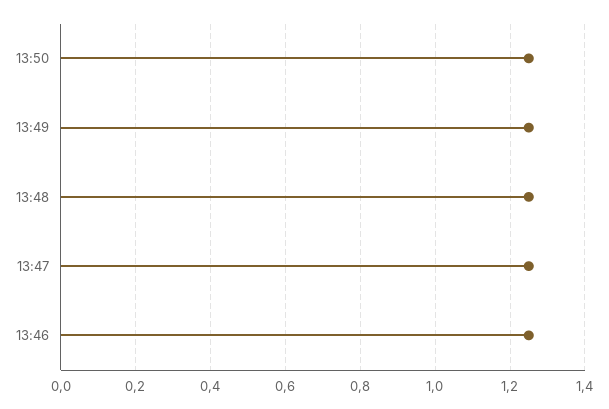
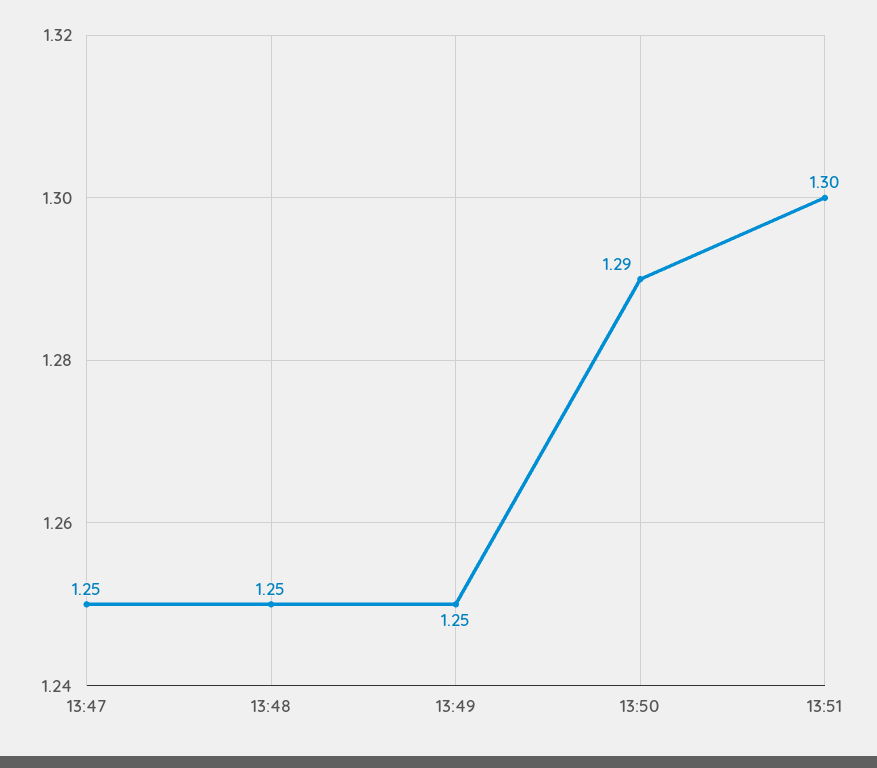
13:50: 1.25 -> 1.29
13:46: 1.25 -> none
13:51: none -> 1.3

